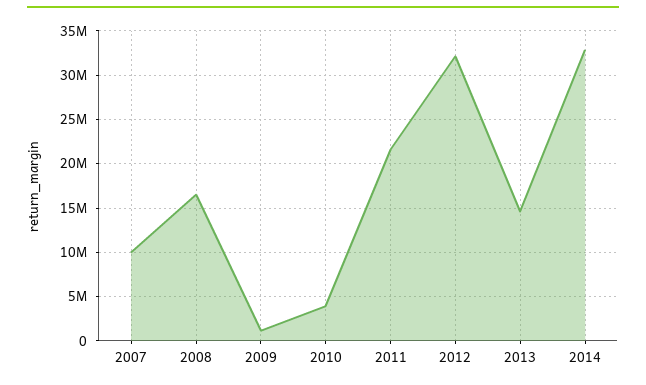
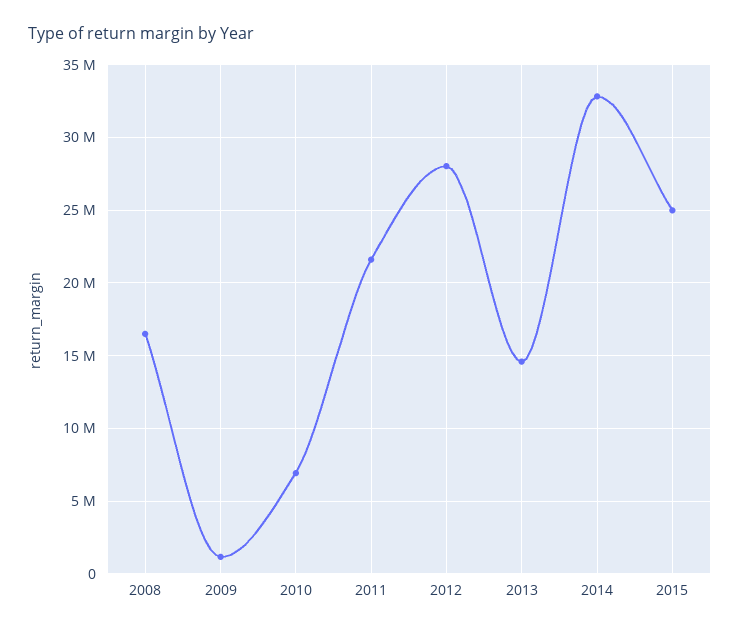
2007: 10000000 -> none
2010: 4000000 -> 7000000
2012: 32000000 -> 28000000
2015: none -> 25000000

